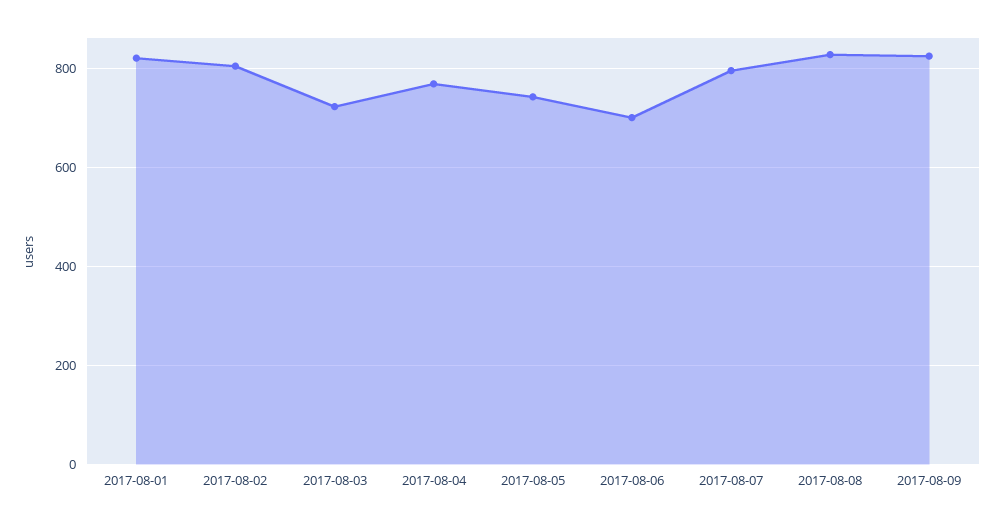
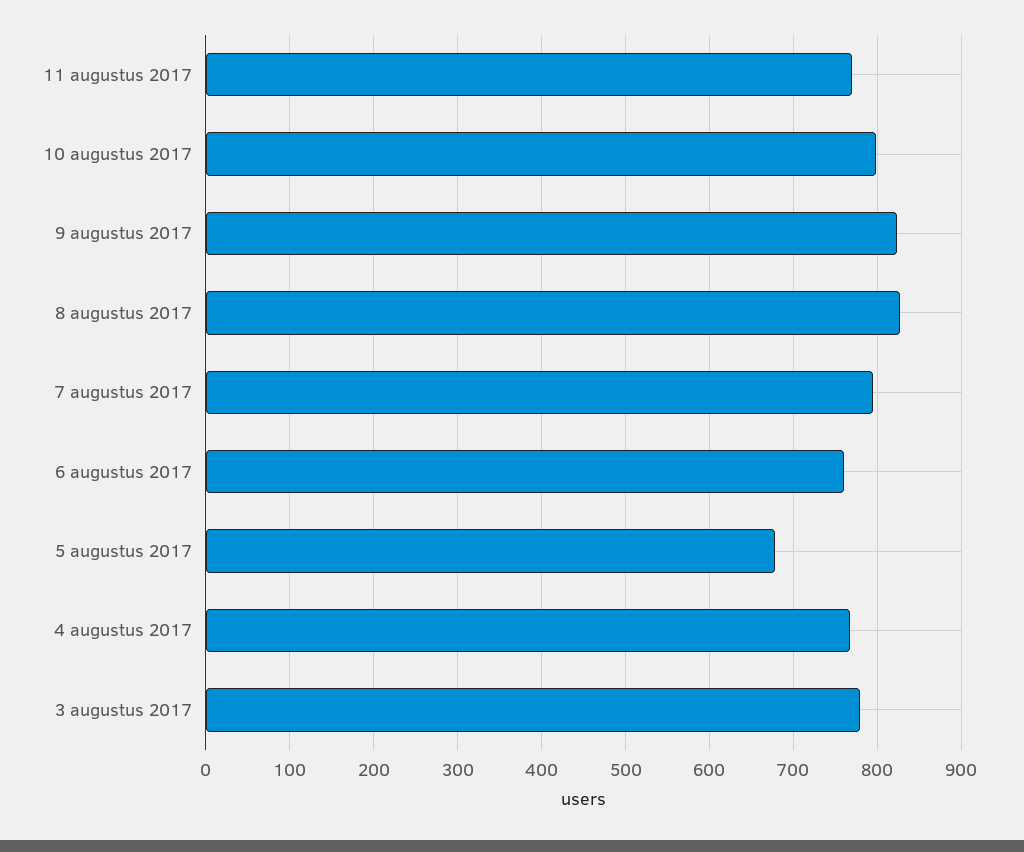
2017-08-01: 820 -> none
2017-08-02: 800 -> none
2017-08-03: 720 -> 780
2017-08-05: 740 -> 680
2017-08-06: 700 -> 760
11 augustus 2017: none -> 770
10 augustus 2017: none -> 800

